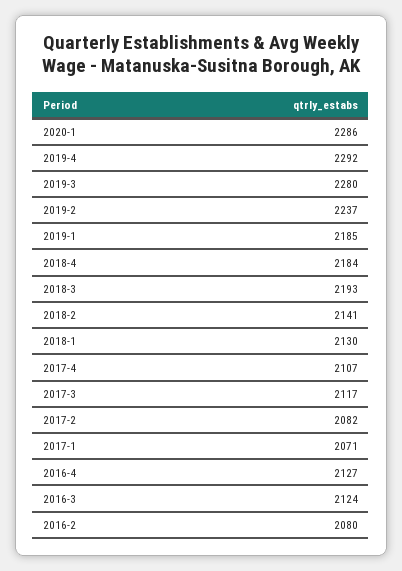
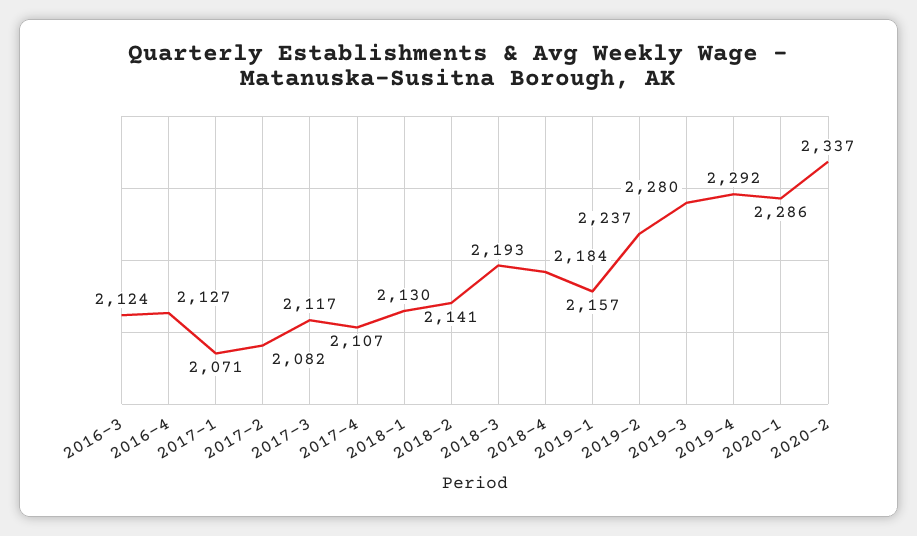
2019-1: 2185 -> 2157
2016-2: 2080 -> none
2020-2: none -> 2337

